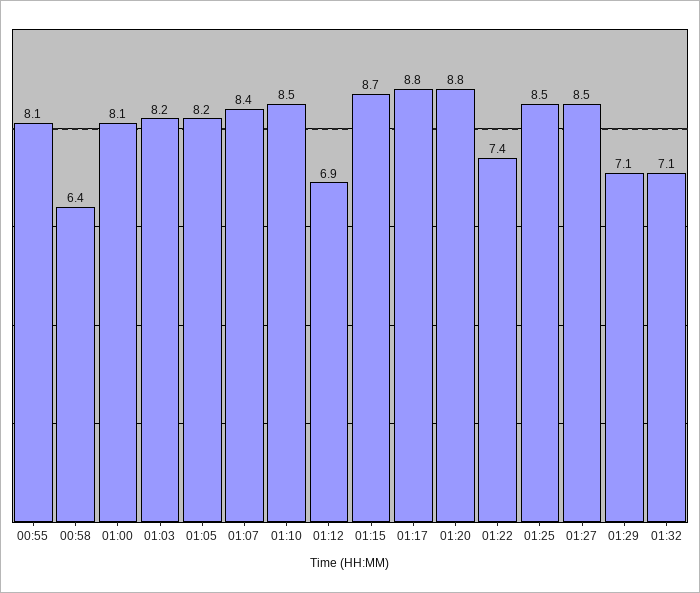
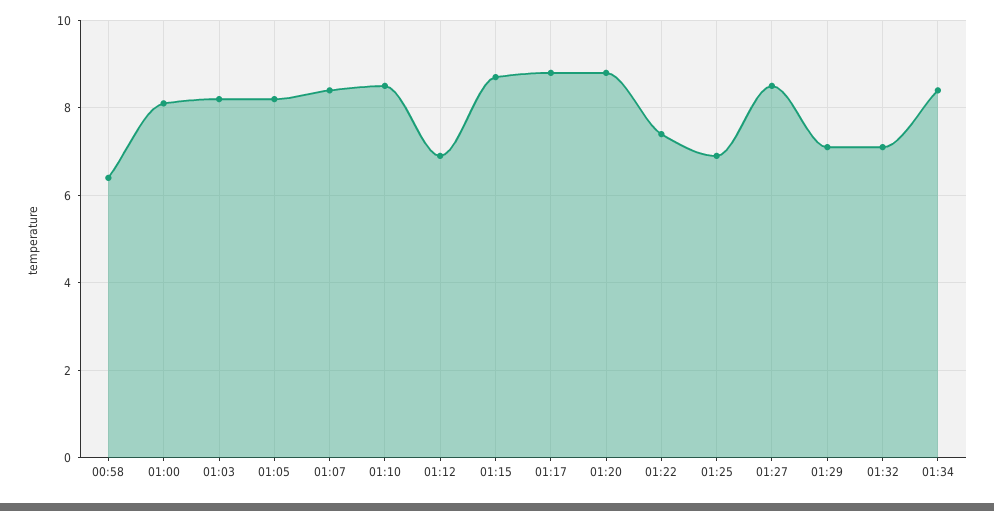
00:55: 8.1 -> none
01:25: 8.5 -> 7
01:34: none -> 8.5

